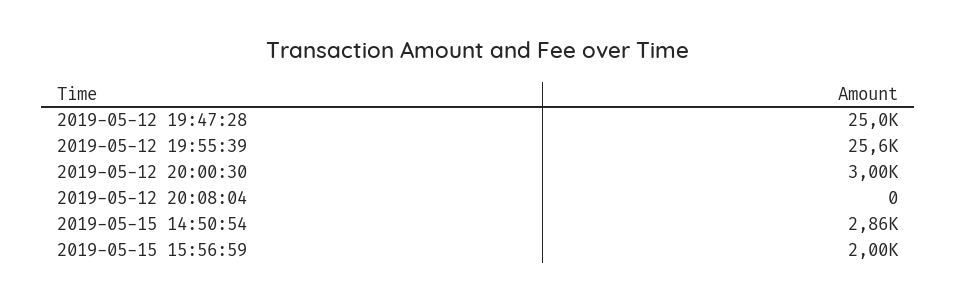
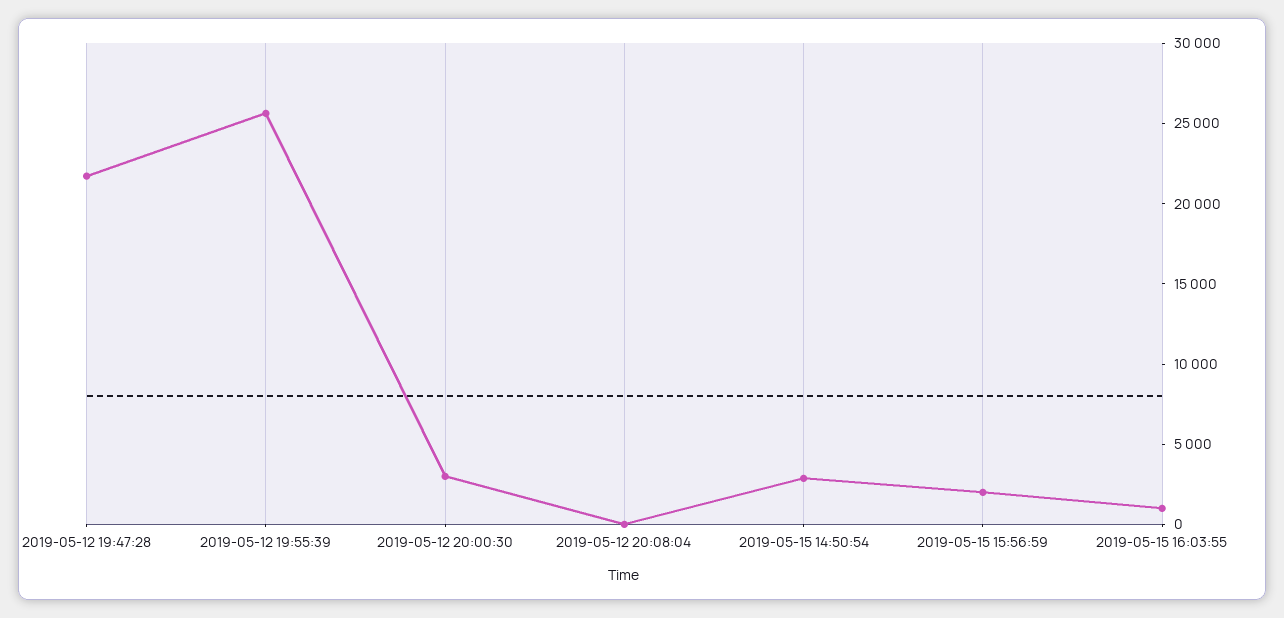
2019-05-12 19:47:28: 25000 -> 22000
2019-05-15 16:03:55: none -> 1000

